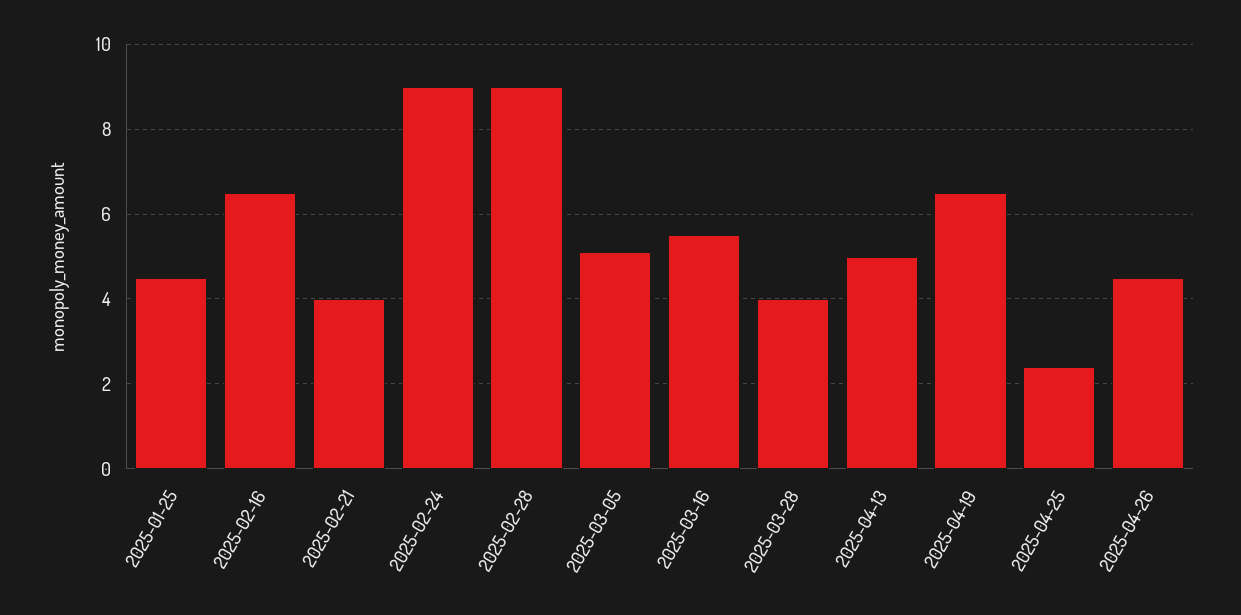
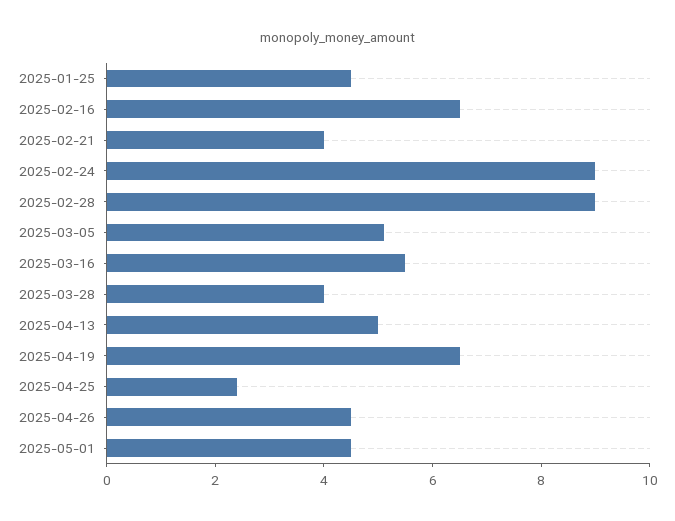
2025-05-01: none -> 4.5

